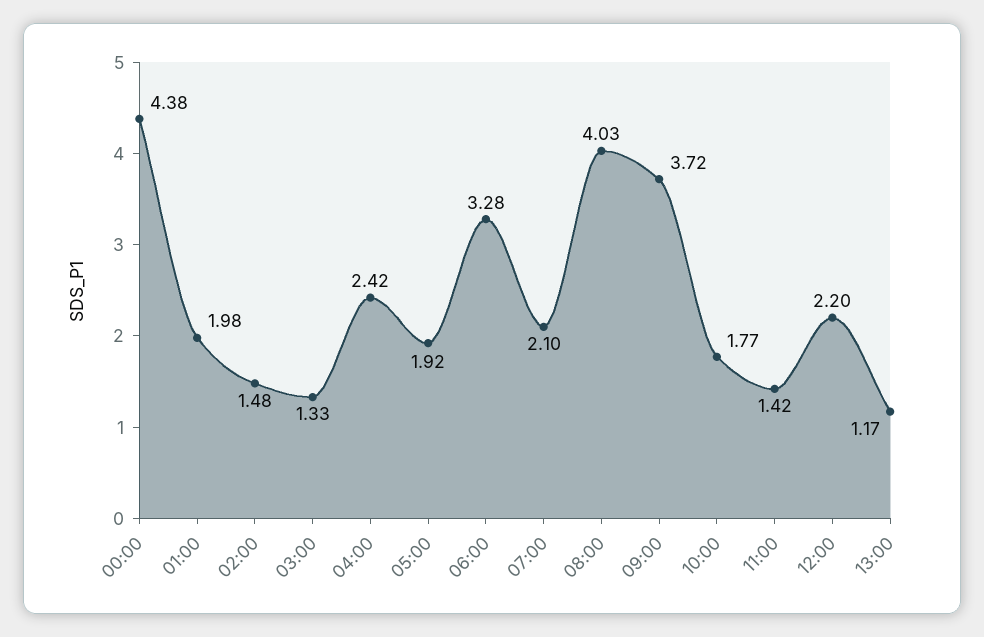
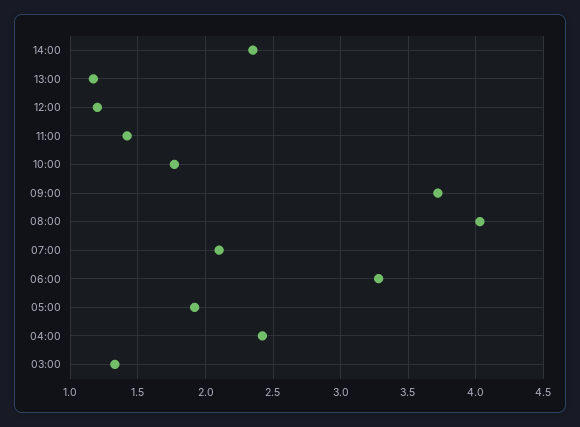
00:00: 4.38 -> none
01:00: 1.98 -> none
02:00: 1.48 -> none
12:00: 2.2 -> 1.2
14:00: none -> 2.35

